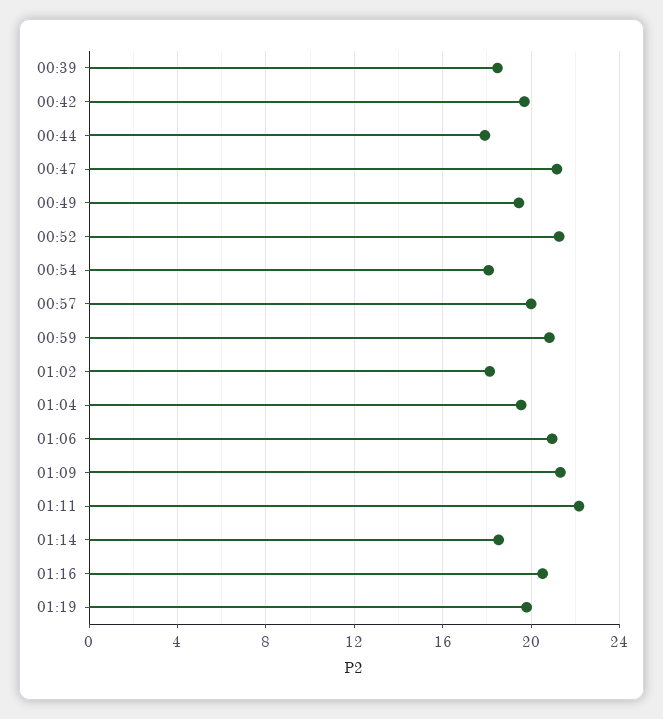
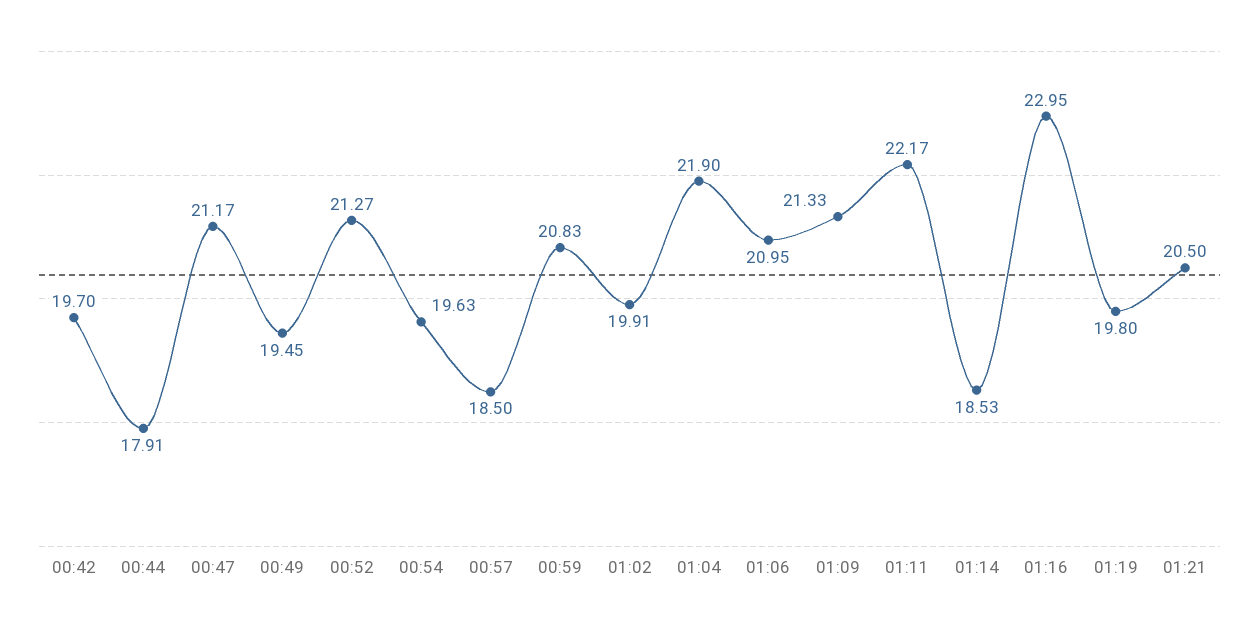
00:39: 18.5 -> none
00:54: 18 -> 19.63
00:57: 20 -> 18.5
01:02: 18 -> 19.91
01:04: 19.5 -> 21.9
01:16: 20.5 -> 22.95
01:21: none -> 20.5

